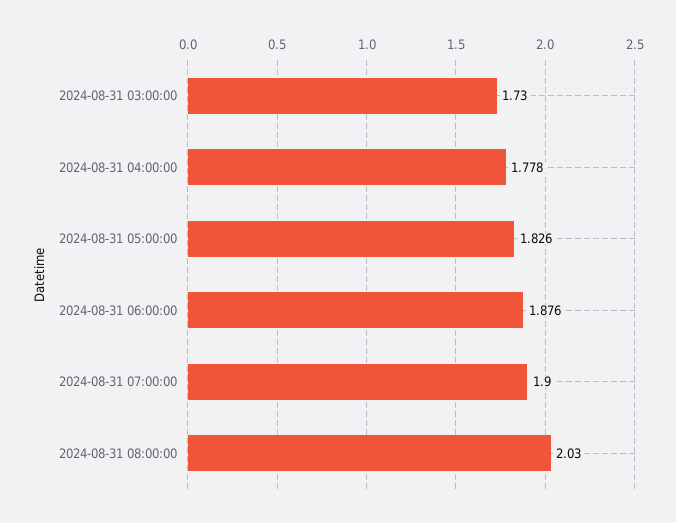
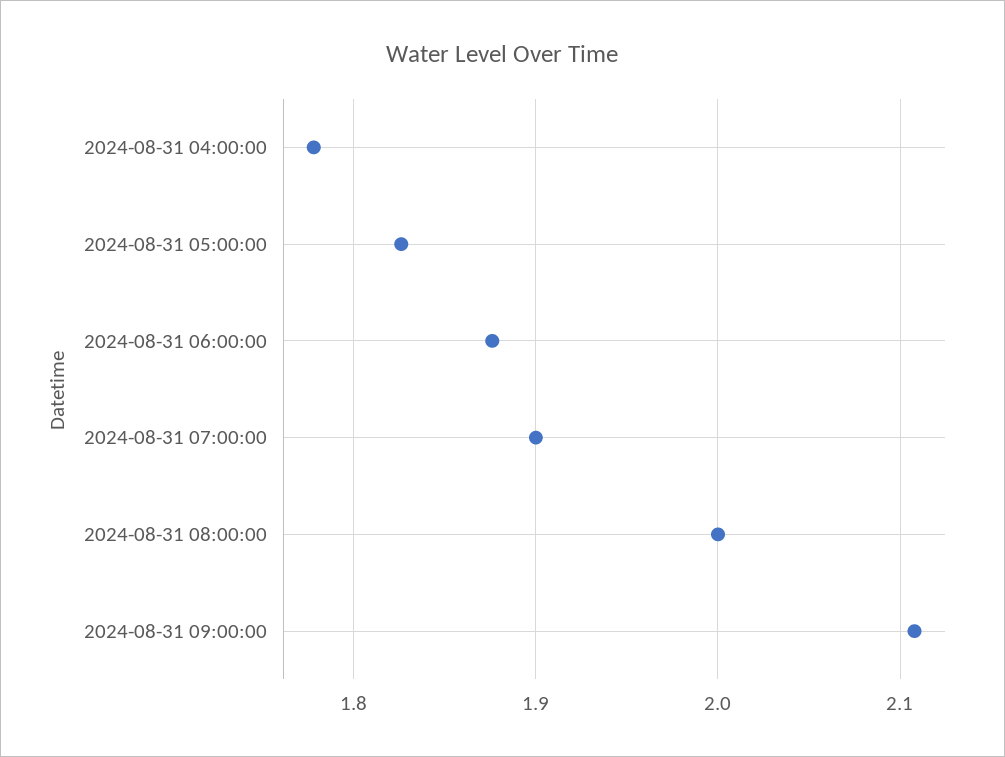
2024-08-31 03:00:00: 1.73 -> none
2024-08-31 08:00:00: 2.03 -> 2
2024-08-31 09:00:00: none -> 2.11

